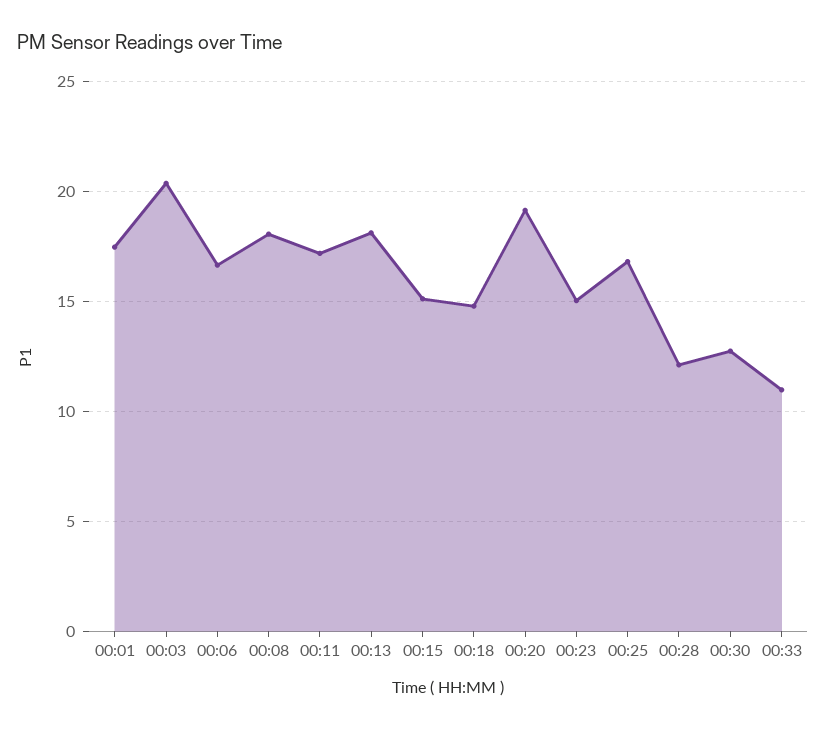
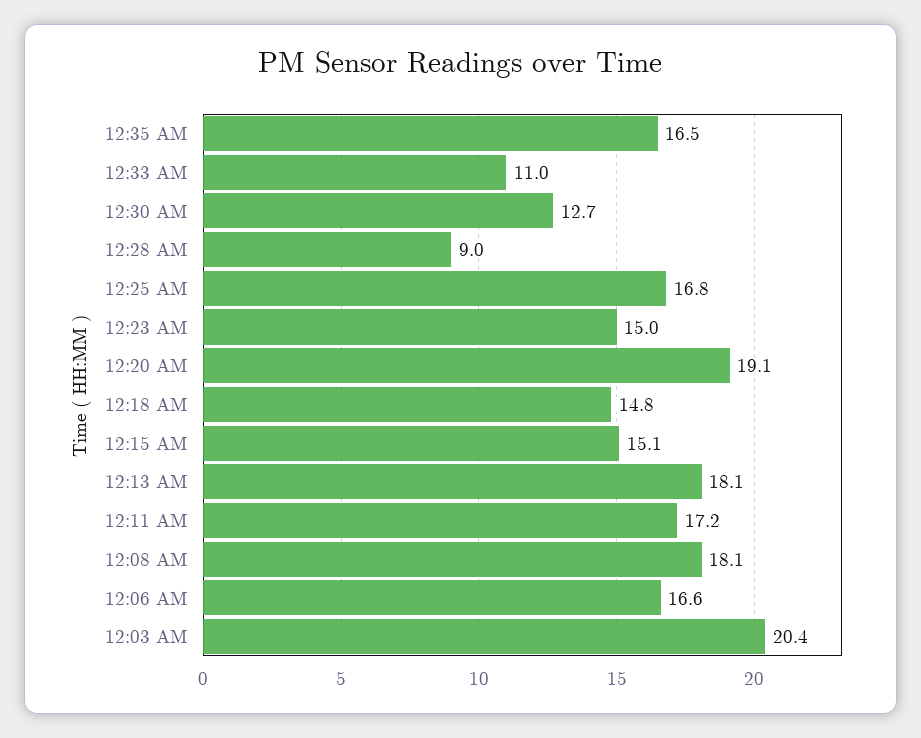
00:01: 17.5 -> none
00:28: 12 -> 9
12:35 AM: none -> 16.5

